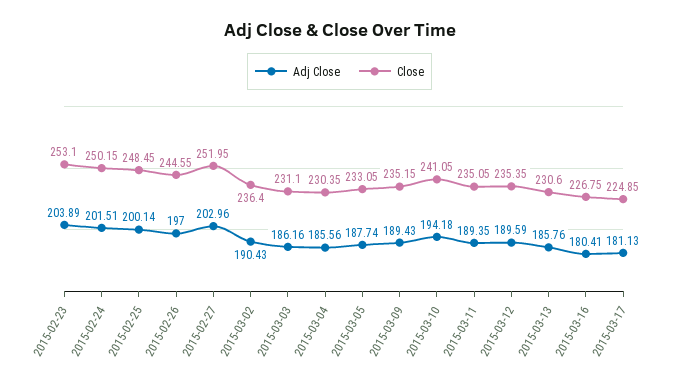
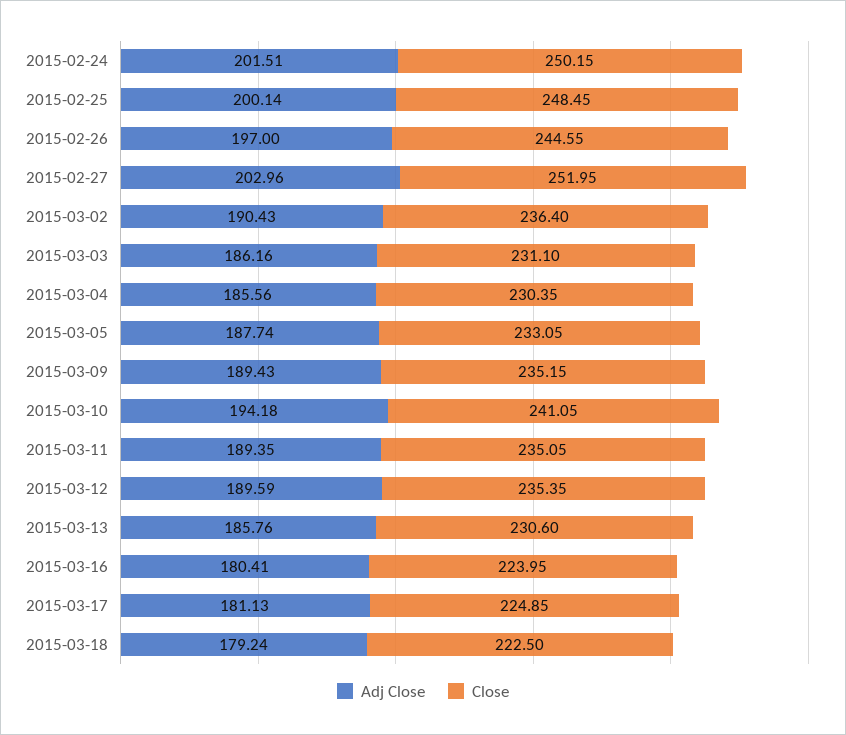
Adj Close, 2015-02-23: 203.89 -> none
Close, 2015-02-23: 253.1 -> none
Close, 2015-03-16: 226.75 -> 223.95
Adj Close, 2015-03-18: none -> 179.24
Close, 2015-03-18: none -> 222.5

